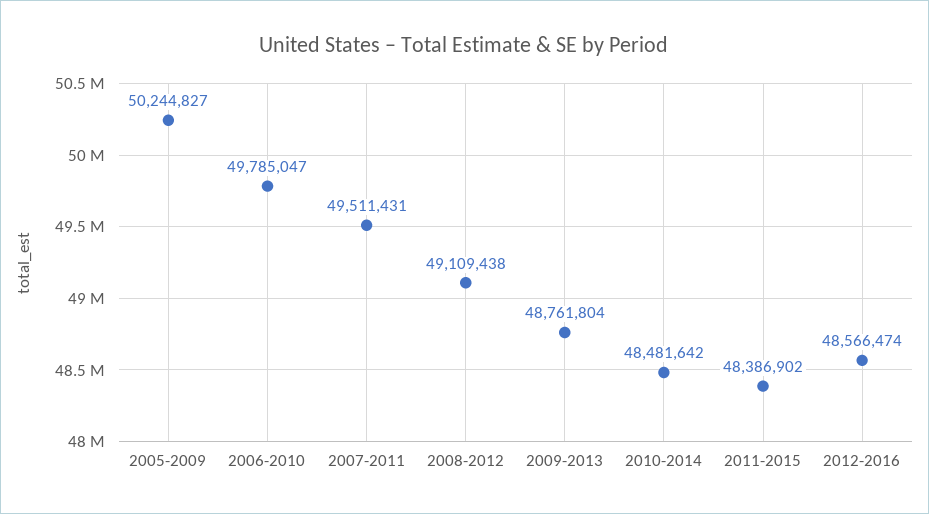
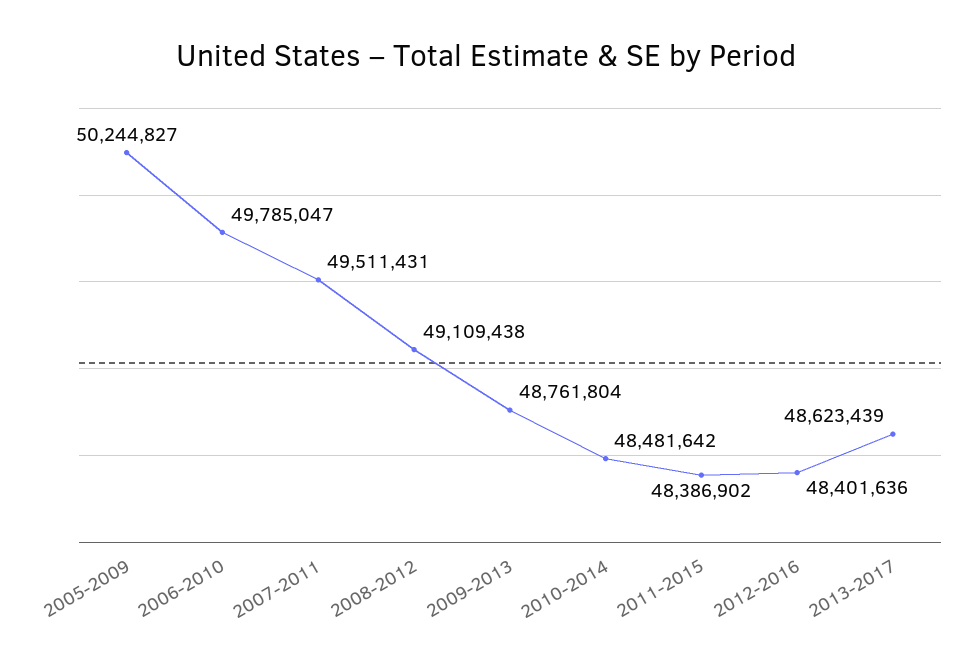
2012-2016: 48566474 -> 48401636
2013-2017: none -> 48623439

